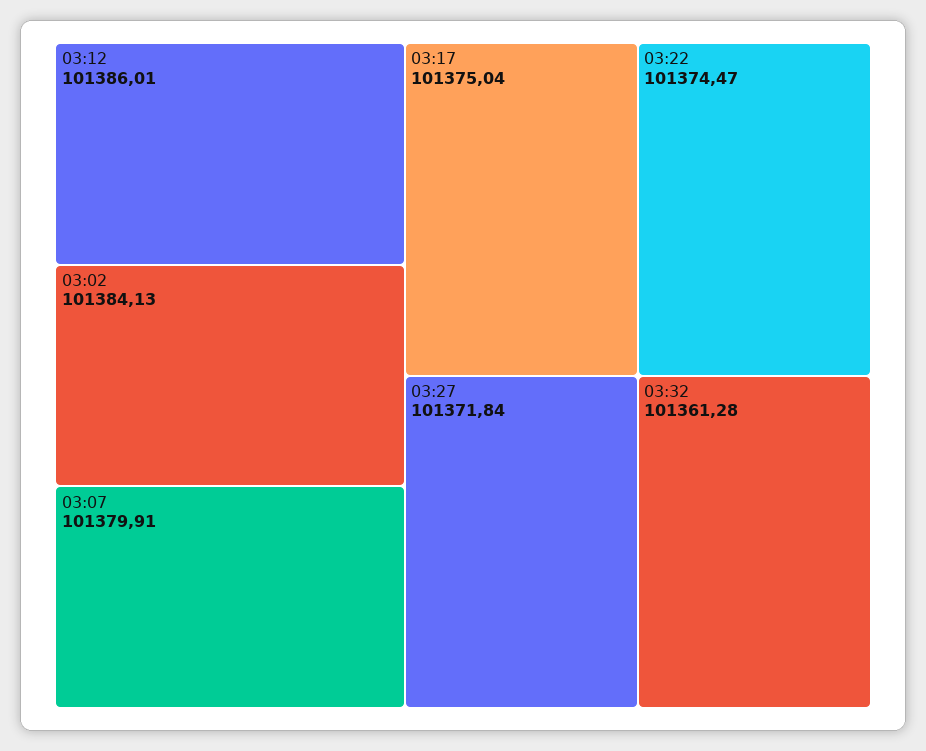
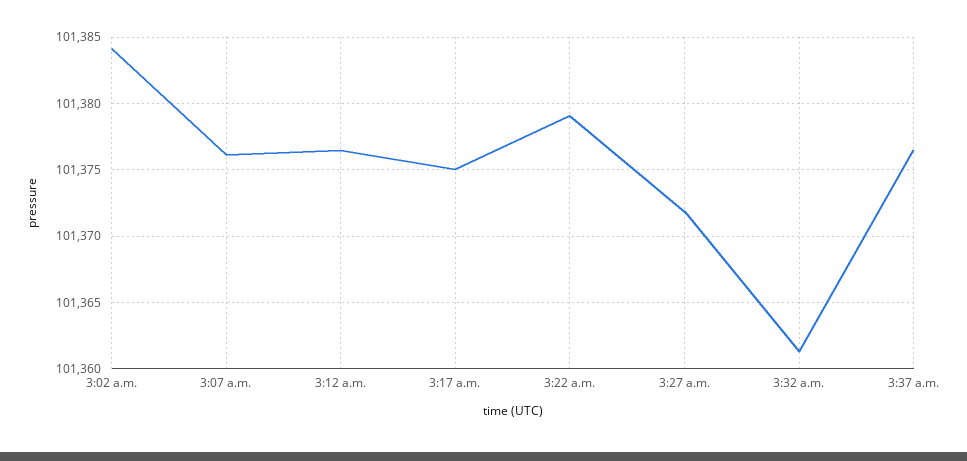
03:12: 101386.01 -> 101376.5
03:07: 101379.91 -> 101376
03:22: 101374.47 -> 101379
3:37 a.m.: none -> 101376.5

